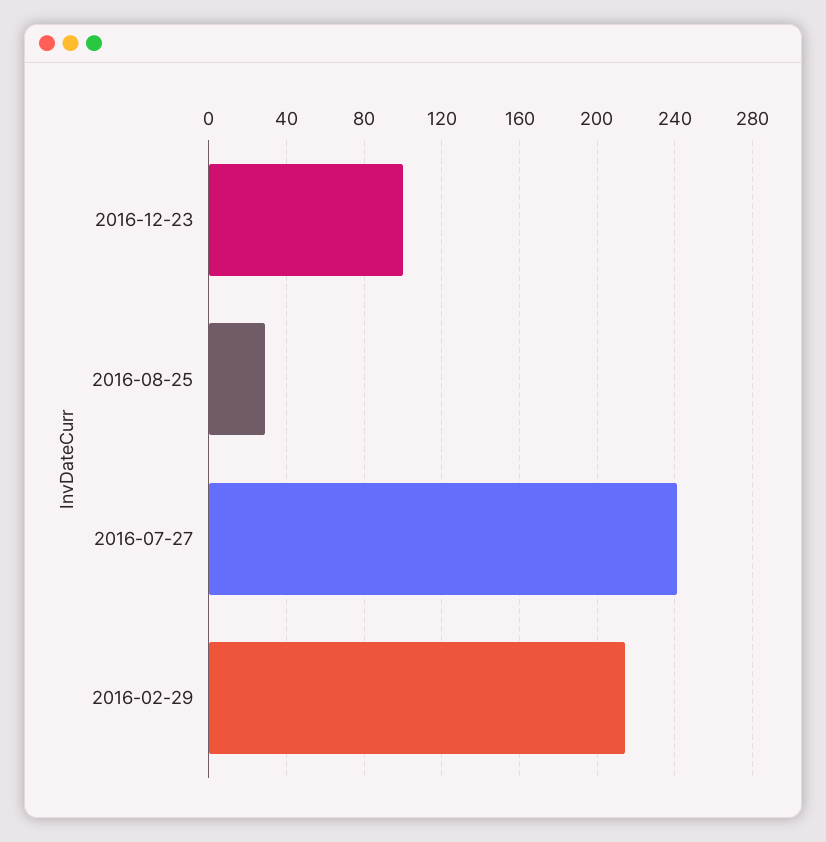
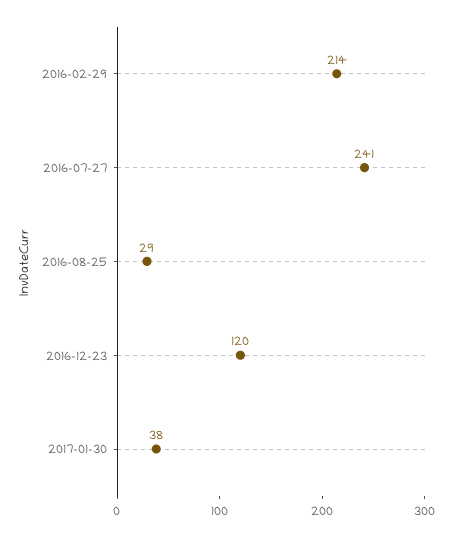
2016-12-23: 100 -> 120
2017-01-30: none -> 38

